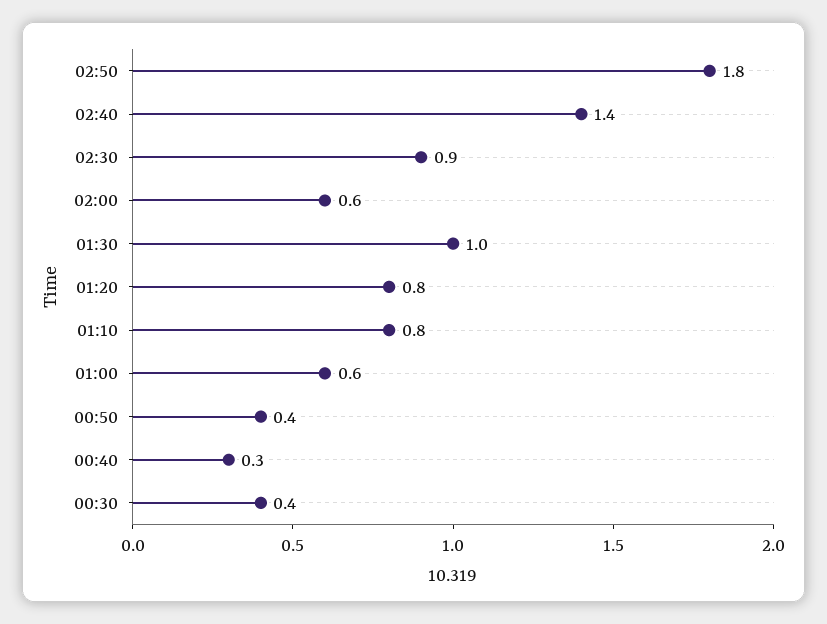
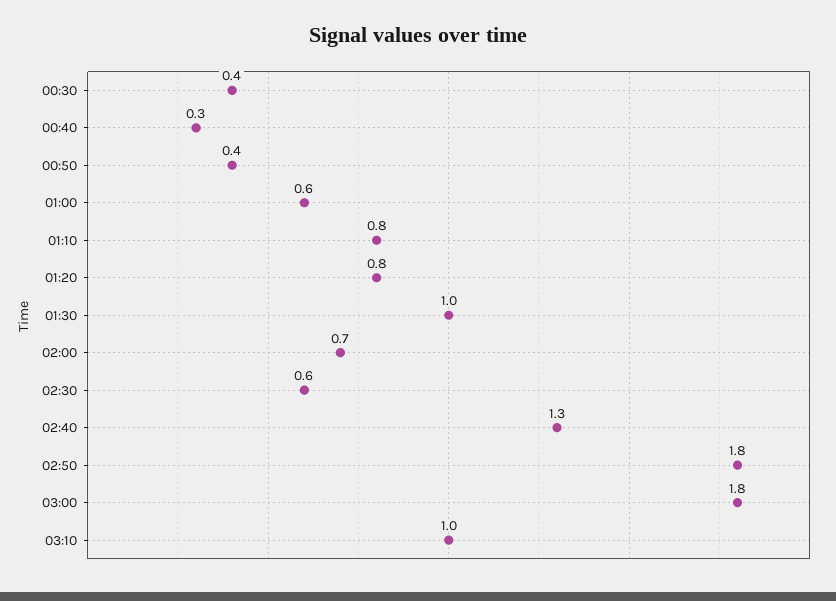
02:40: 1.4 -> 1.3
02:30: 0.9 -> 0.6
02:00: 0.6 -> 0.7
03:00: none -> 1.8
03:10: none -> 1

